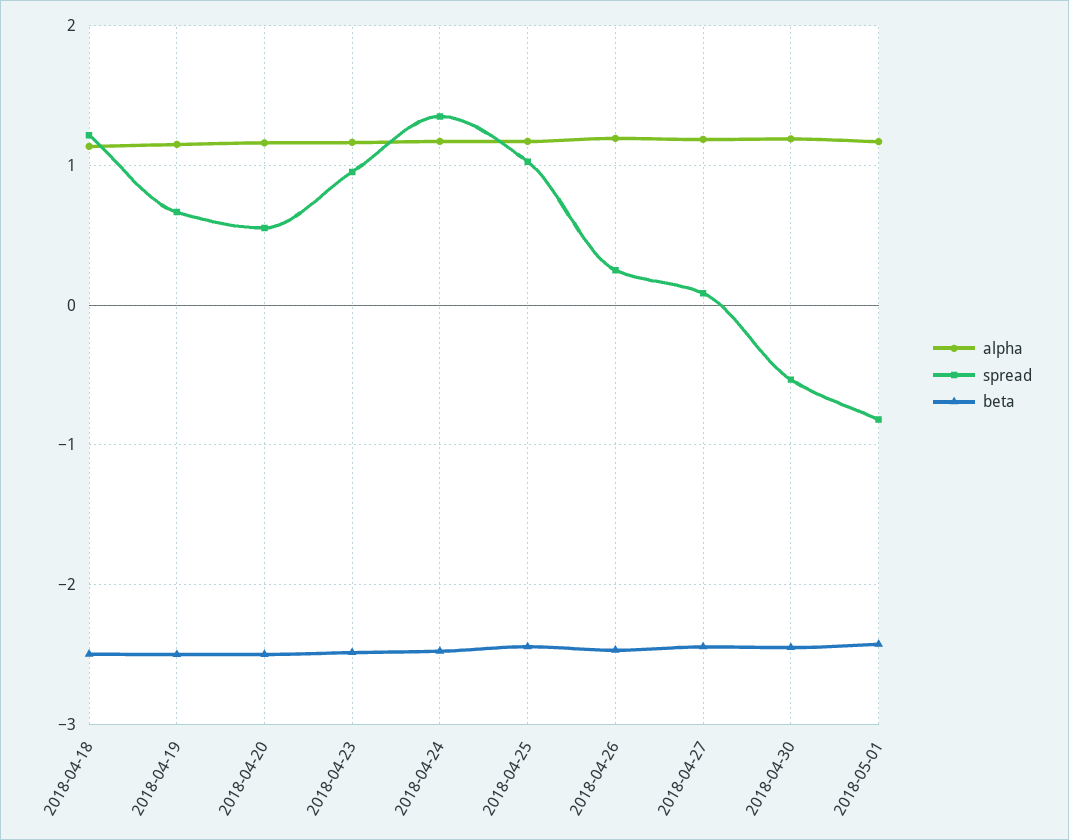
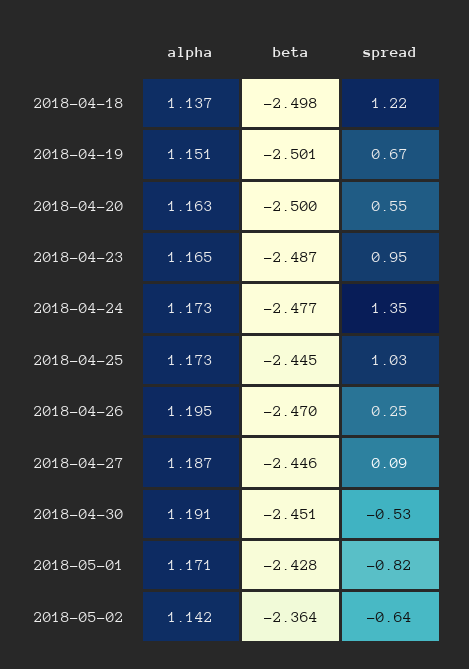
alpha, 2018-05-02: none -> 1.142
beta, 2018-05-02: none -> -2.364
spread, 2018-05-02: none -> -0.64

